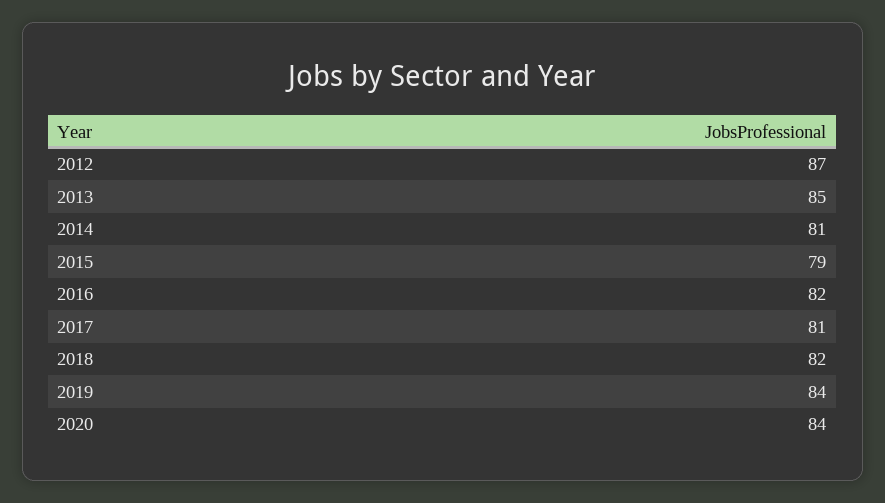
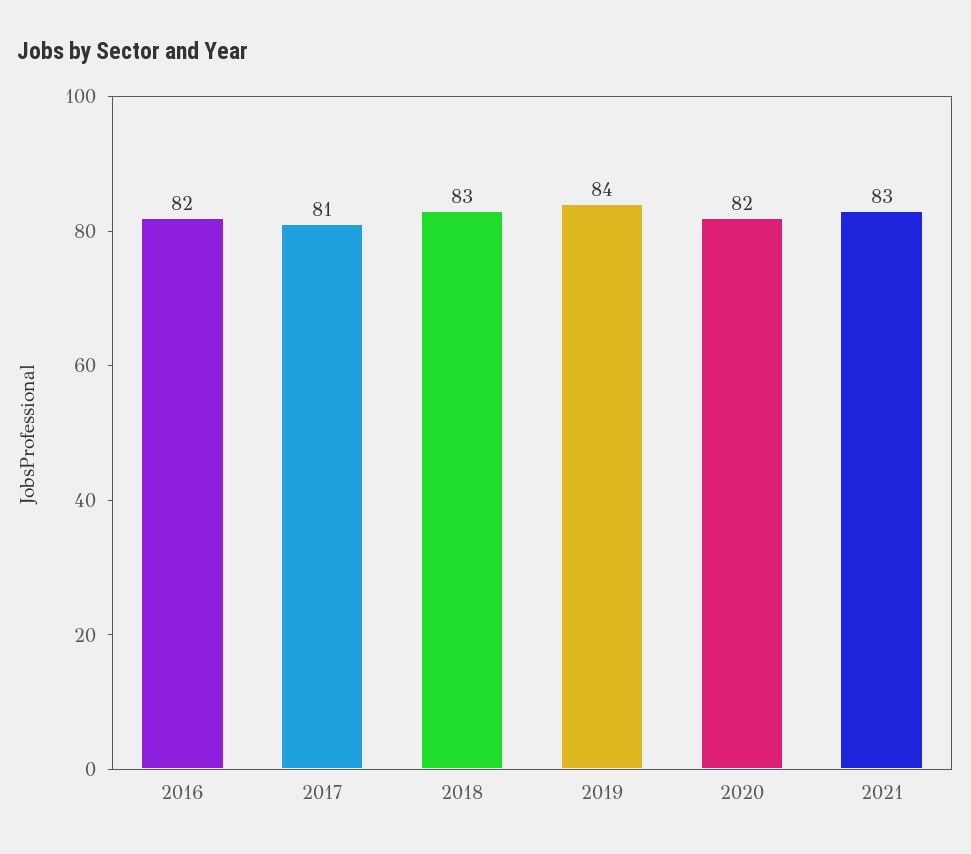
2012: 87 -> none
2013: 85 -> none
2014: 81 -> none
2015: 79 -> none
2018: 82 -> 83
2020: 84 -> 82
2021: none -> 83

